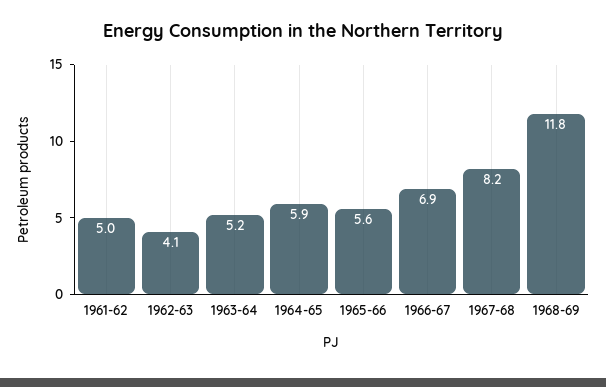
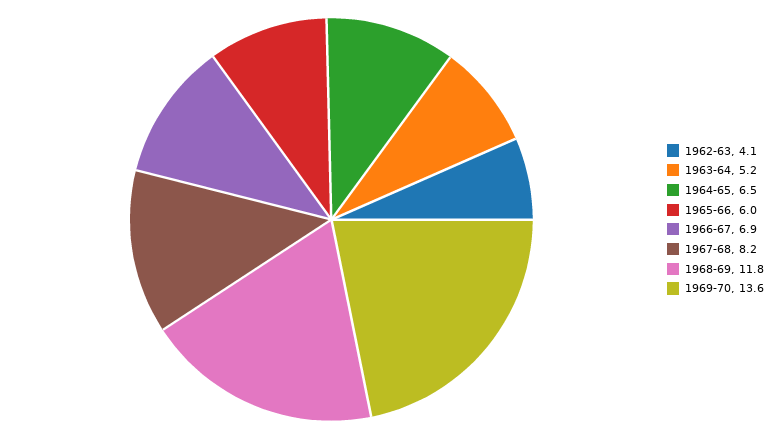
1961-62: 5 -> none
1964-65: 5.9 -> 6.5
1965-66: 5.6 -> 6
1969-70: none -> 13.6

